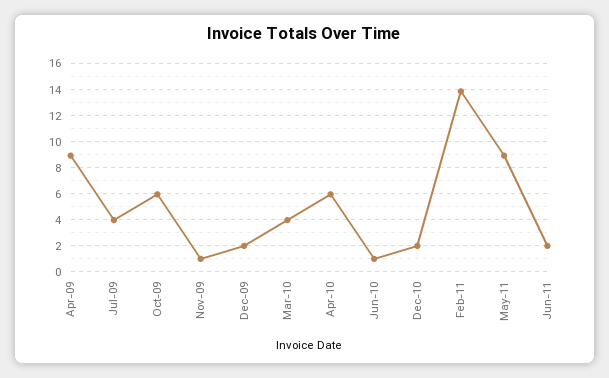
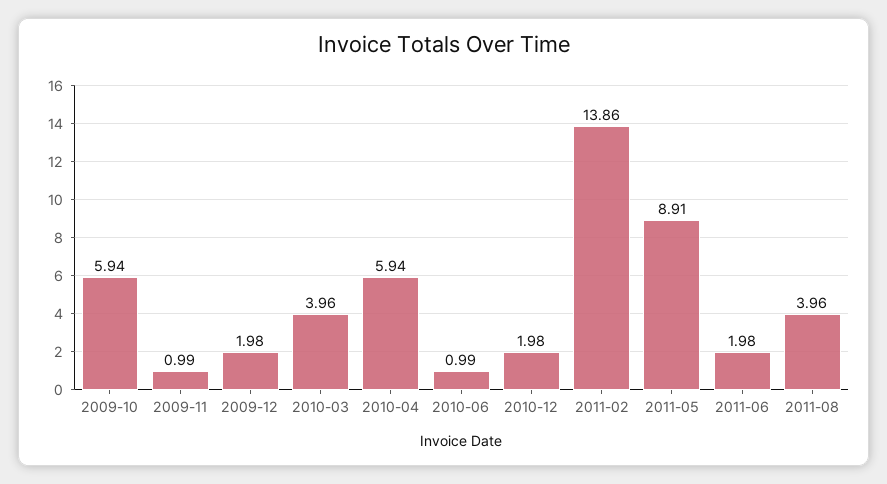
Apr-09: 9 -> none
Jul-09: 4 -> none
2011-08: none -> 3.96

